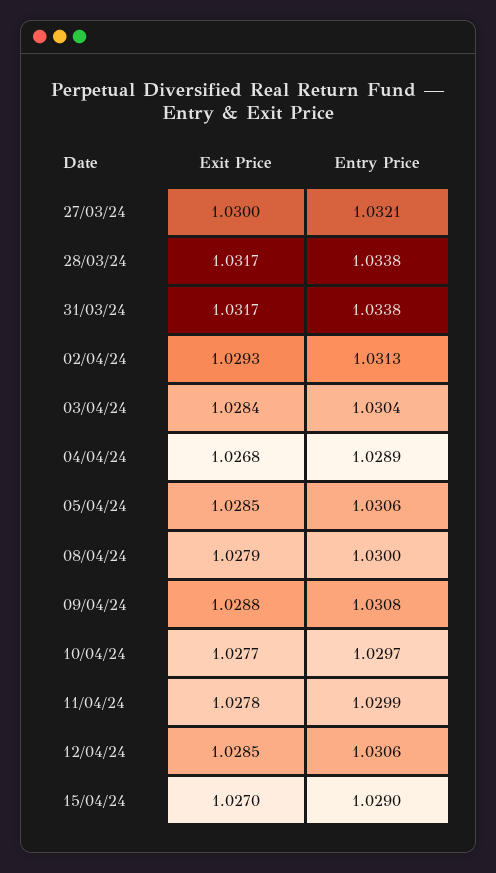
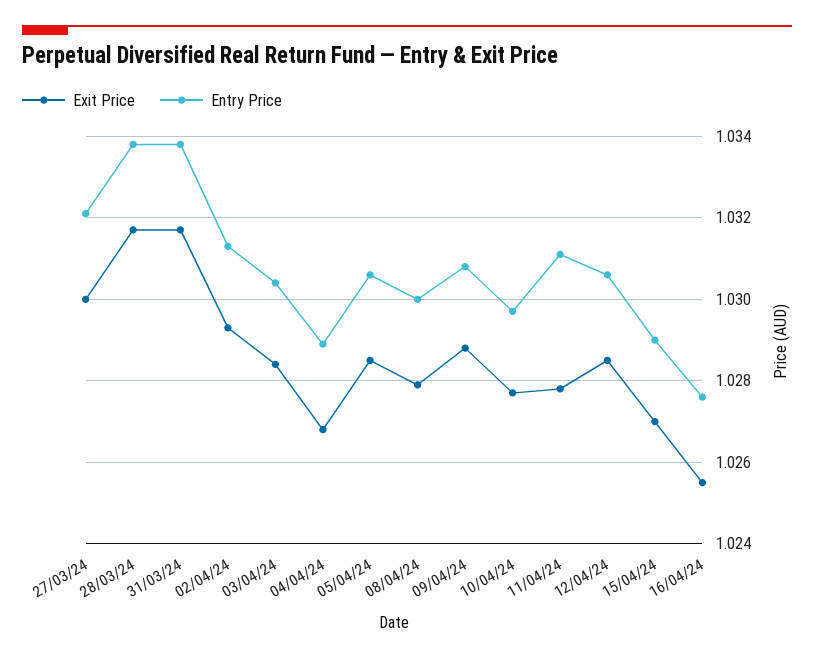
Entry Price, 11/04/24: 1.0299 -> 1.031
Exit Price, 16/04/24: none -> 1.0255
Entry Price, 16/04/24: none -> 1.0275

